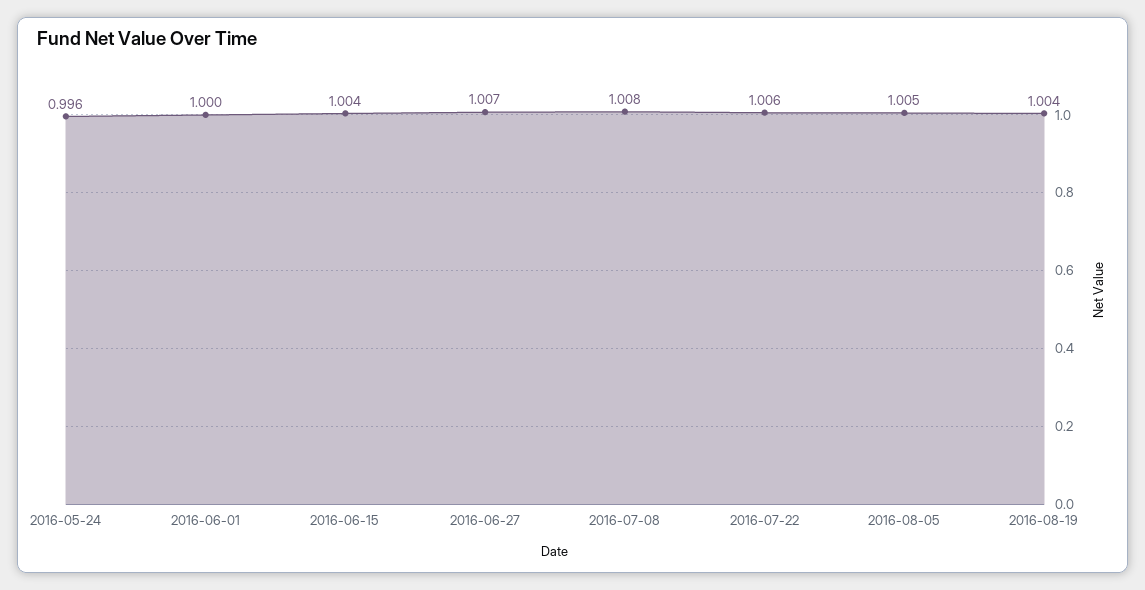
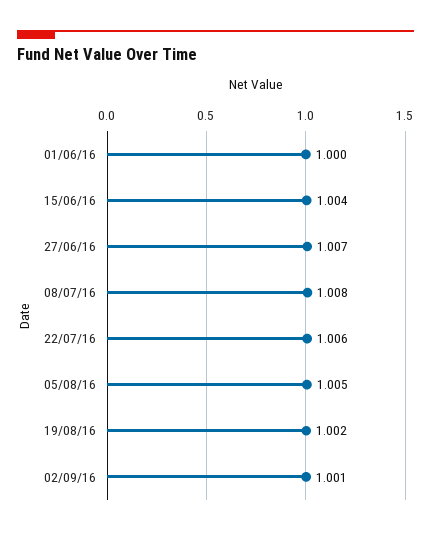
2016-05-24: 0.996 -> none
2016-08-19: 1.004 -> 1.002
02/09/16: none -> 1.001

